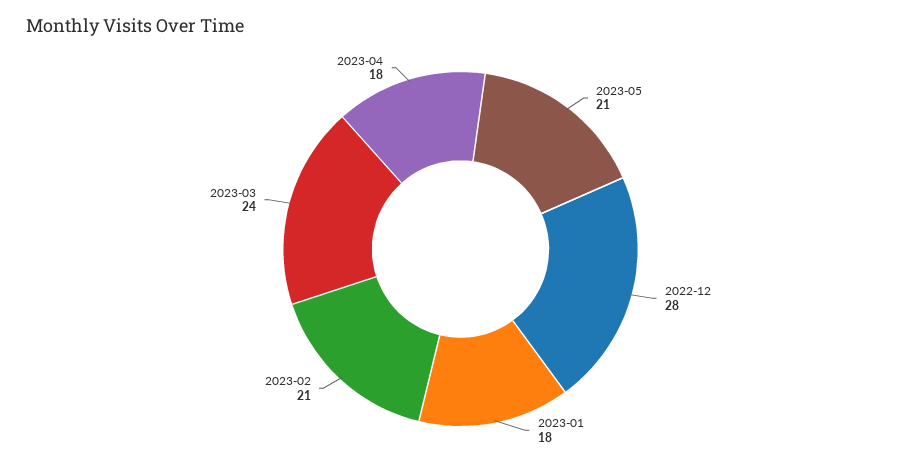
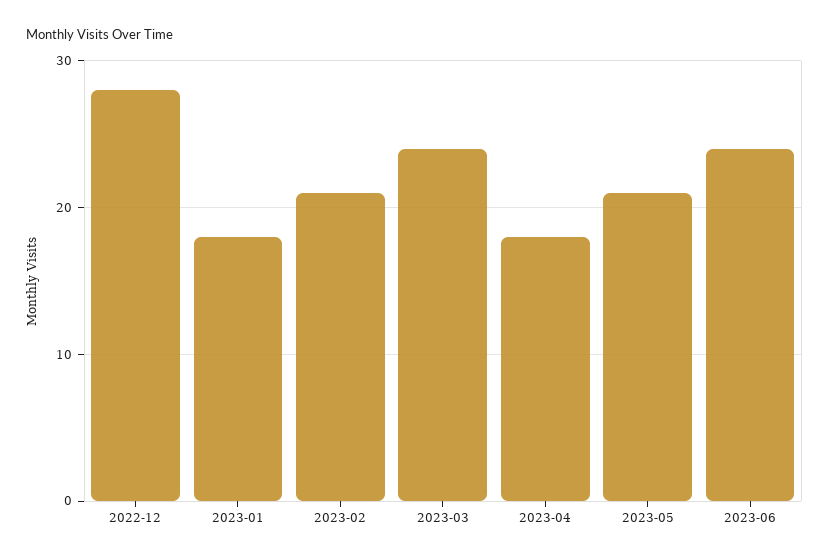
2023-06: none -> 24

